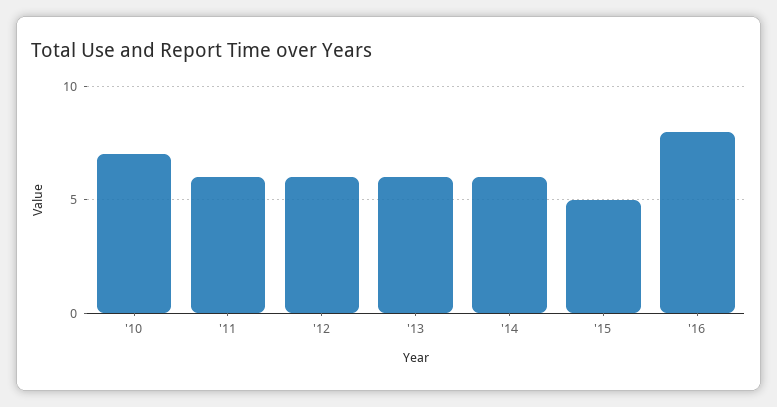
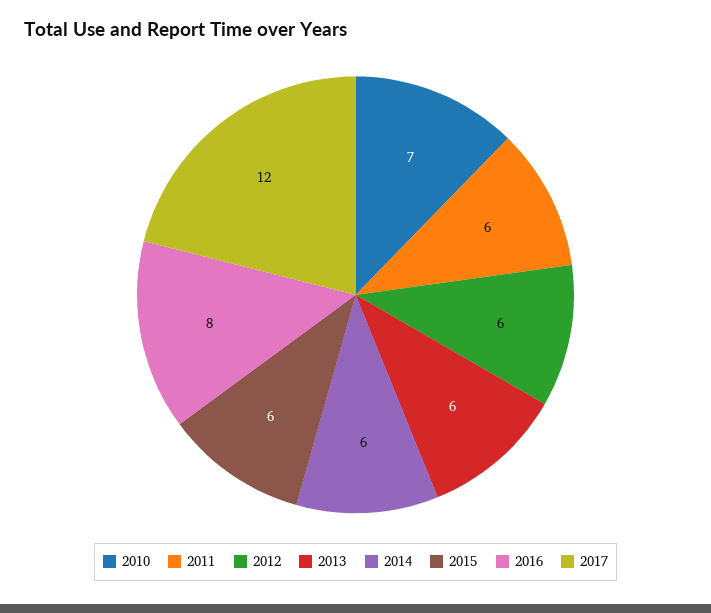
'15: 5 -> 6
2017: none -> 12

